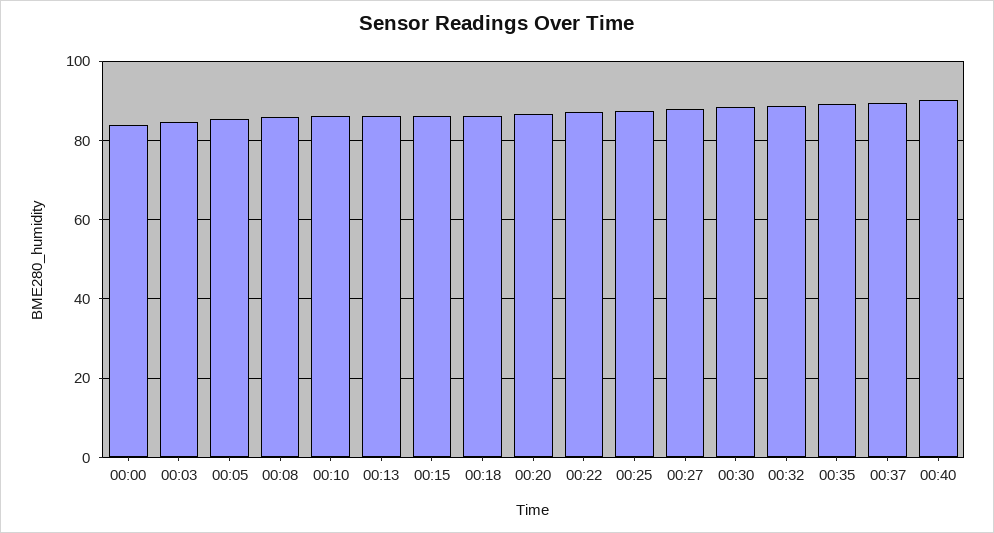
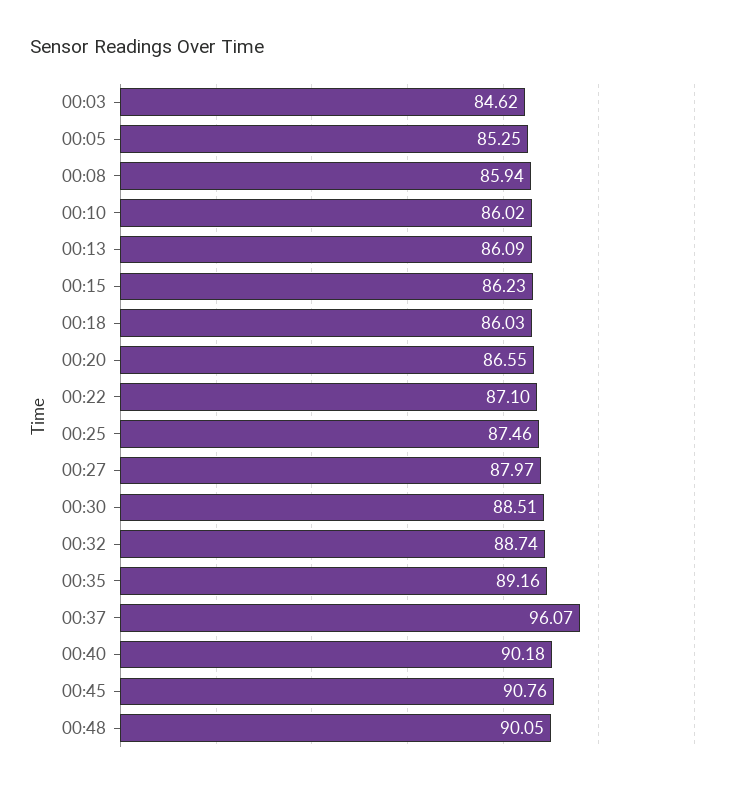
00:00: 84 -> none
00:37: 90 -> 96.07
00:45: none -> 90.76
00:48: none -> 90.05

